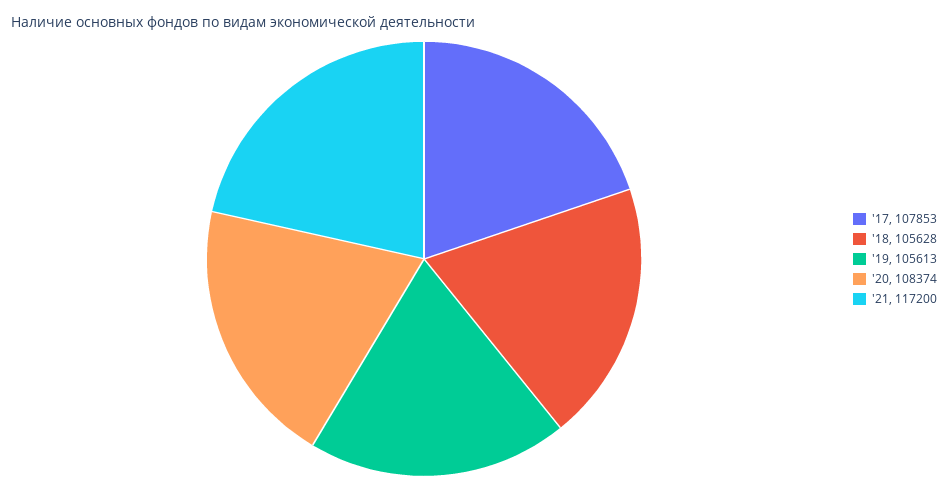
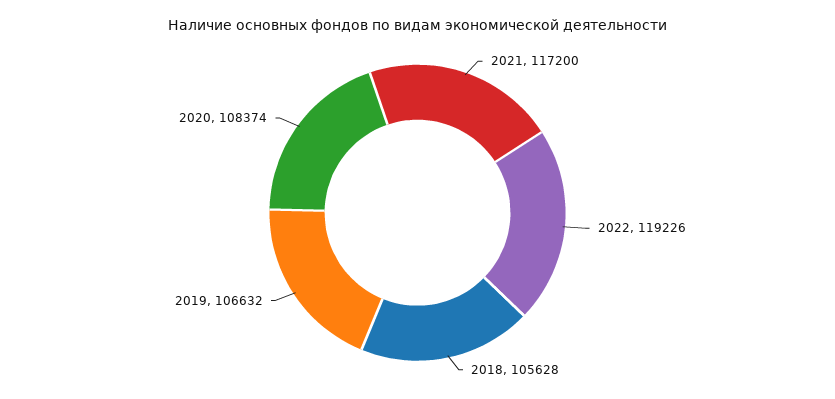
'17: 107853 -> none
'19: 105613 -> 106632
2022: none -> 119226

